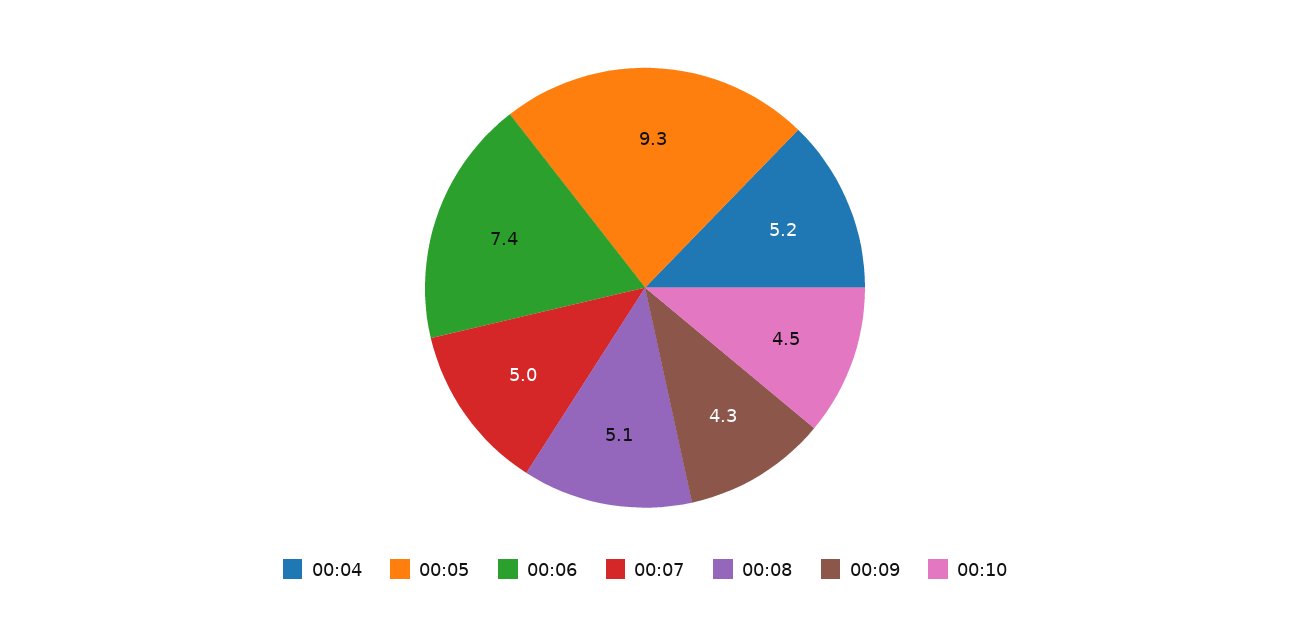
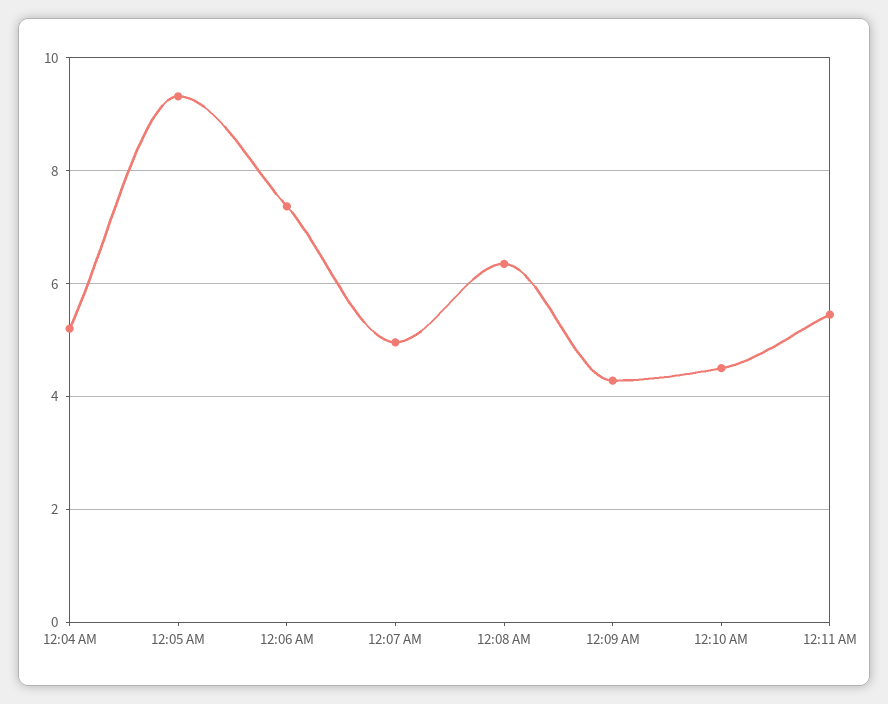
00:08: 5.1 -> 6.4
12:11 AM: none -> 5.4

